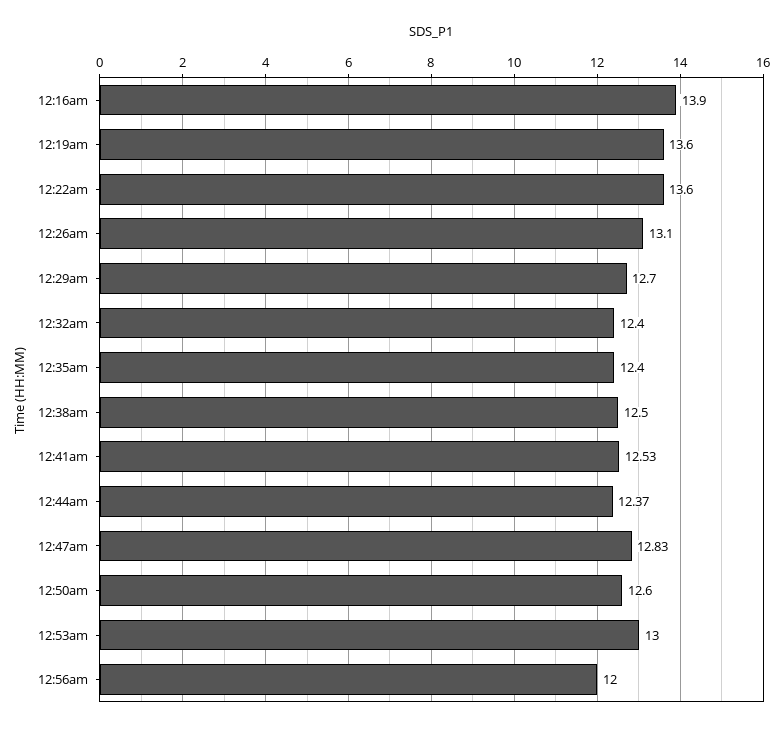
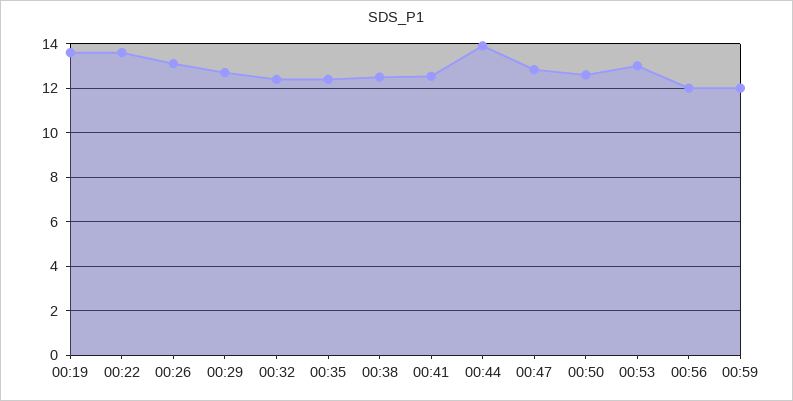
12:16am: 13.9 -> none
12:44am: 12.37 -> 14
00:59: none -> 12

